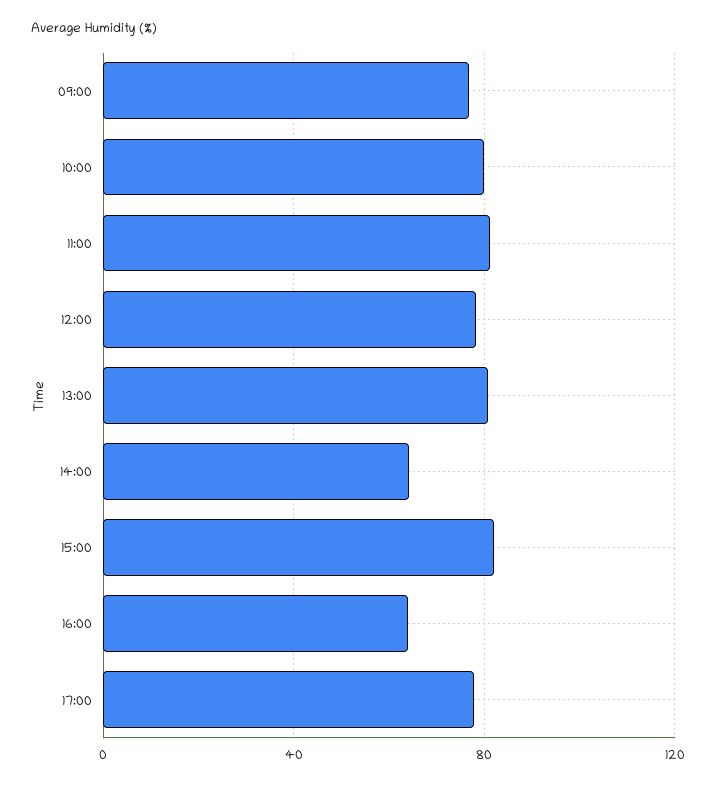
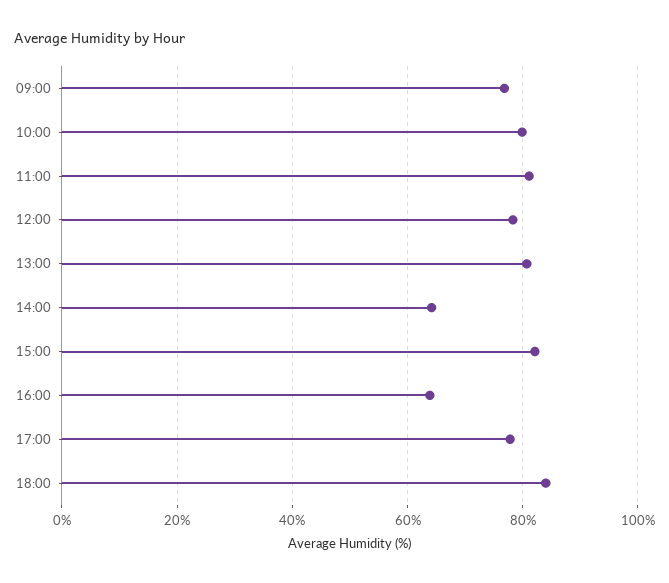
18:00: none -> 84

